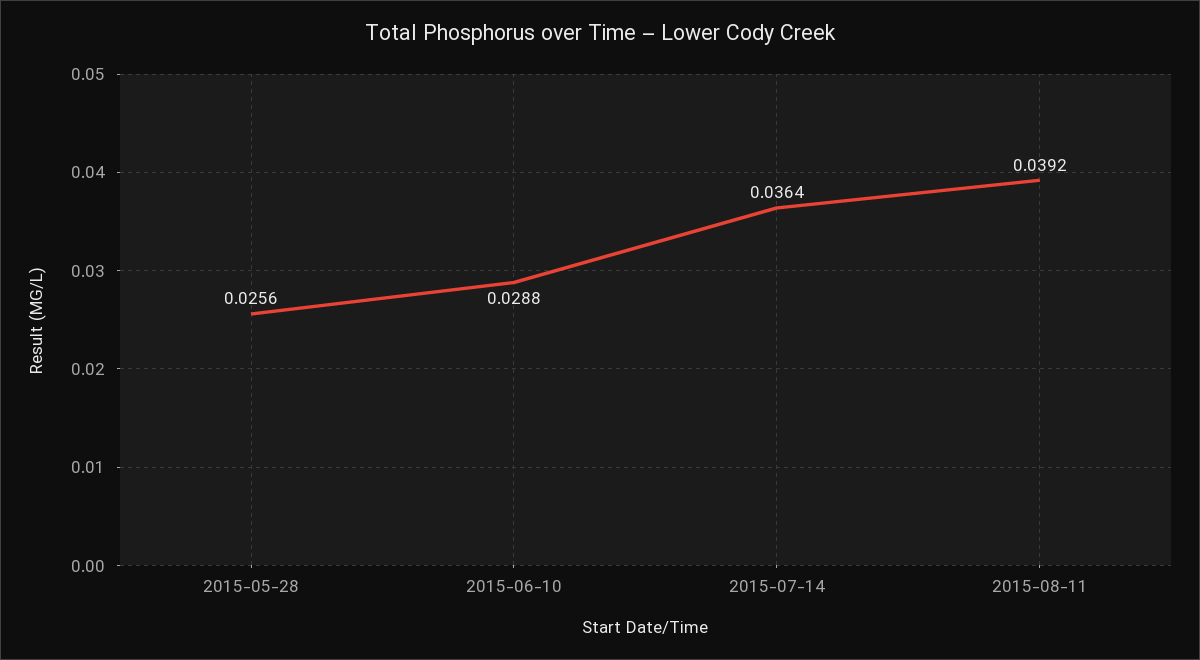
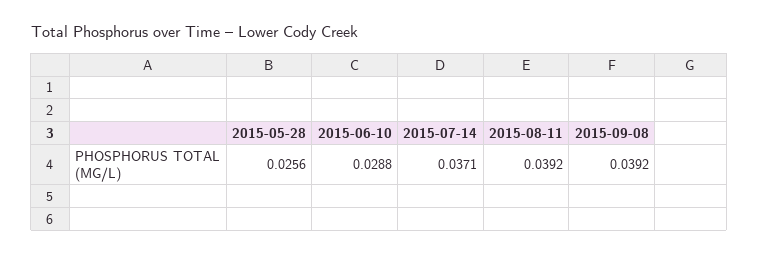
2015-07-14: 0.0364 -> 0.0371
2015-09-08: none -> 0.0392

